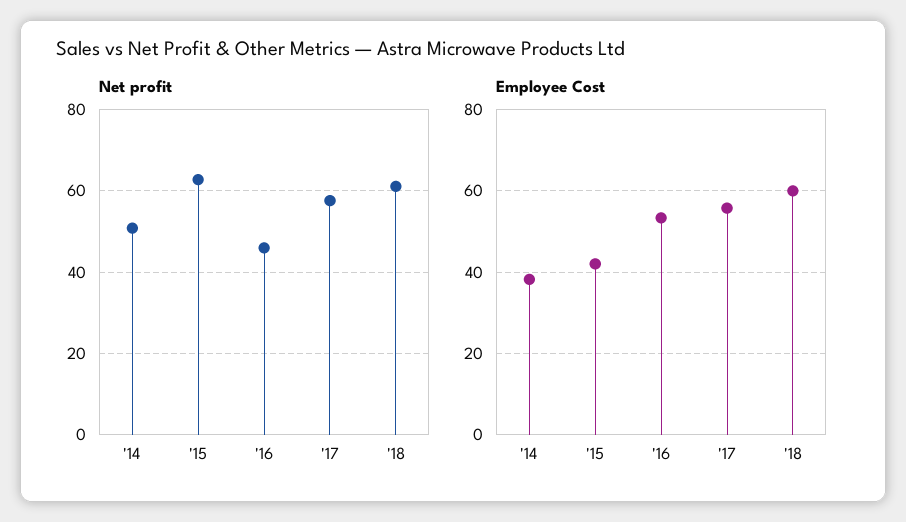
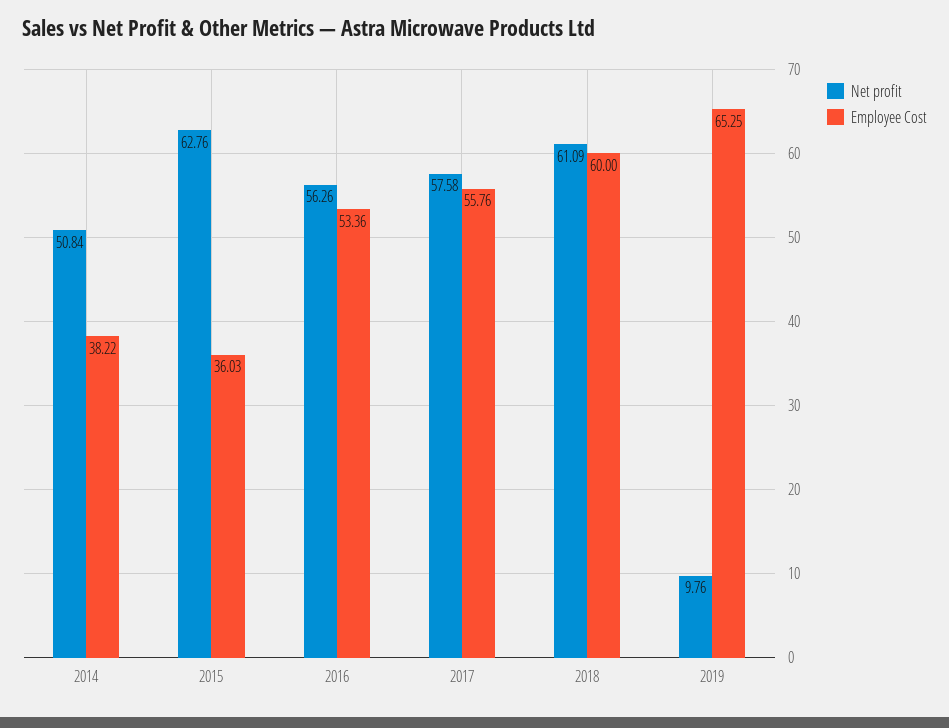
Net profit, '16: 46 -> 56.26
Employee Cost, '15: 42 -> 36.03
Net profit, 2019: none -> 9.76
Employee Cost, 2019: none -> 65.25

